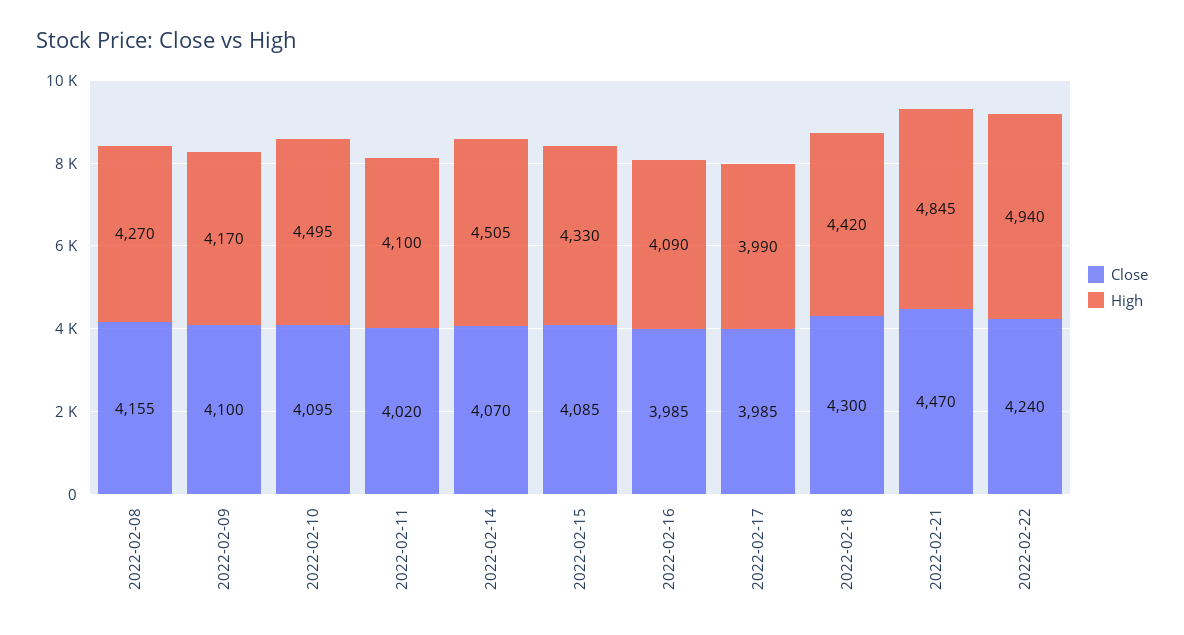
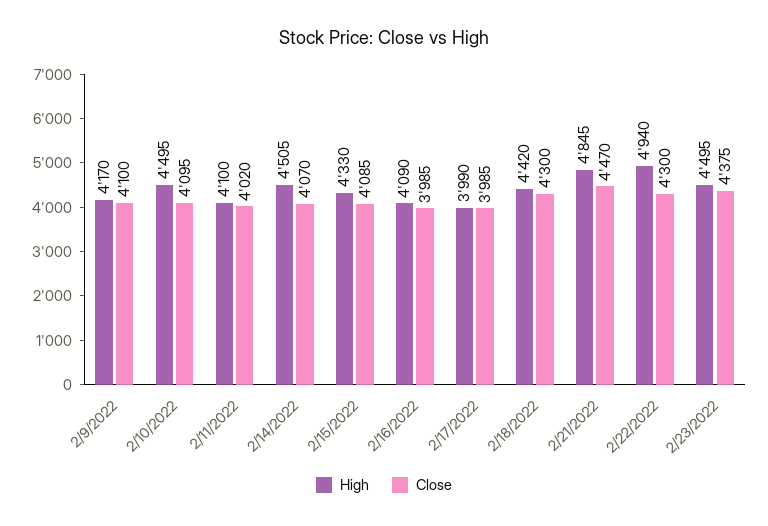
Close, 2022-02-08: 4155 -> none
High, 2022-02-08: 4270 -> none
Close, 2022-02-22: 4240 -> 4300
High, 2/23/2022: none -> 4495
Close, 2/23/2022: none -> 4375

